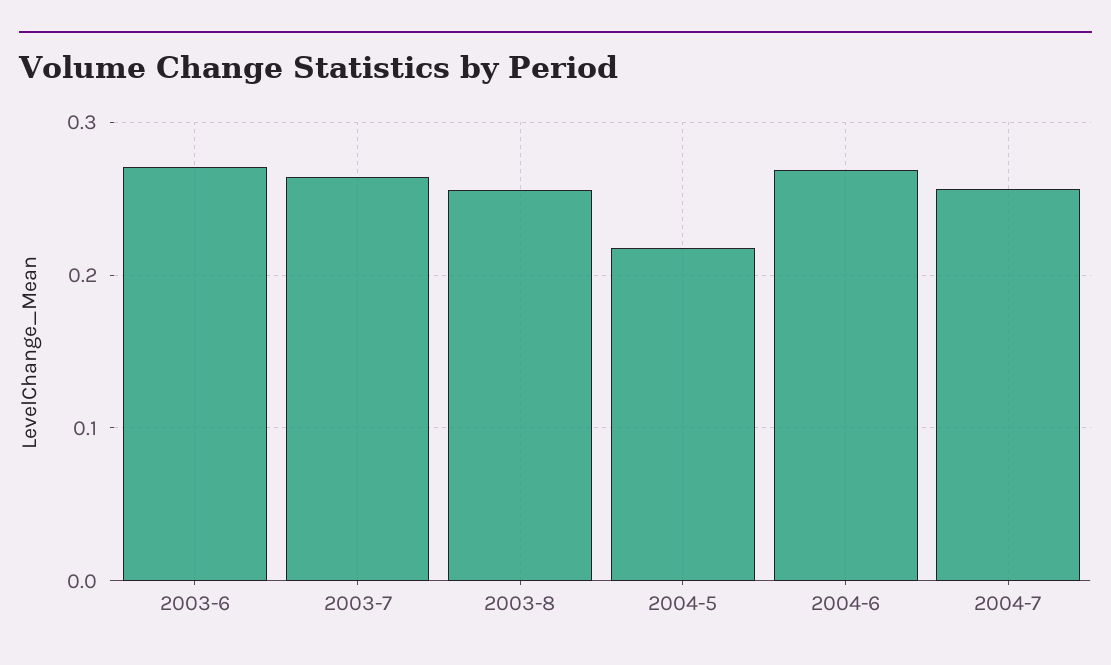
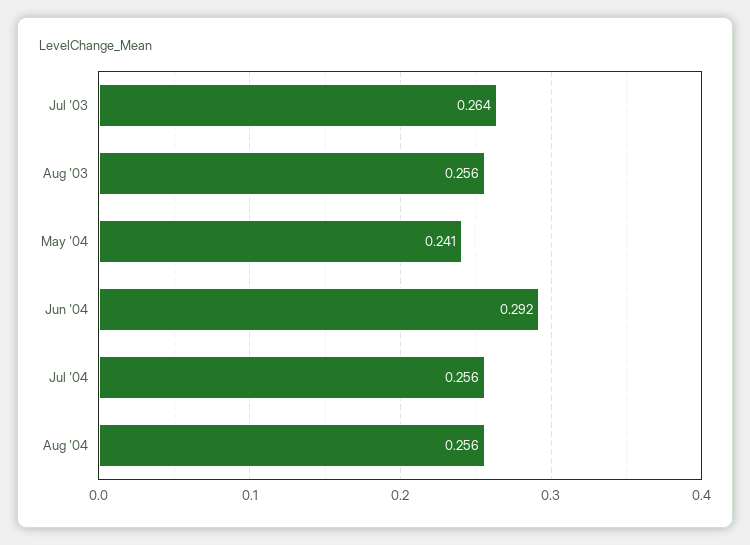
2003-6: 0.27 -> none
2004-5: 0.22 -> 0.241
2004-6: 0.27 -> 0.292
Aug '04: none -> 0.256

